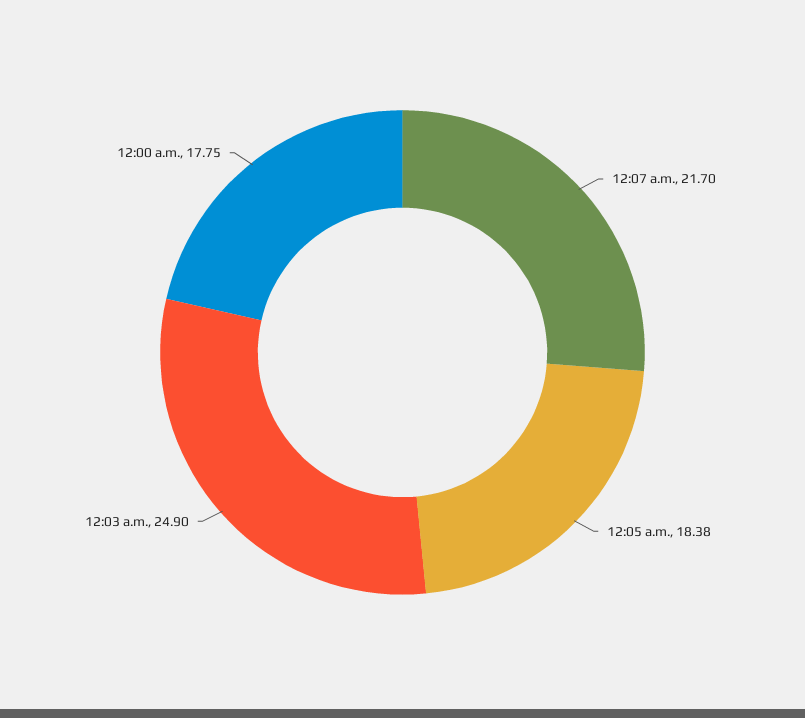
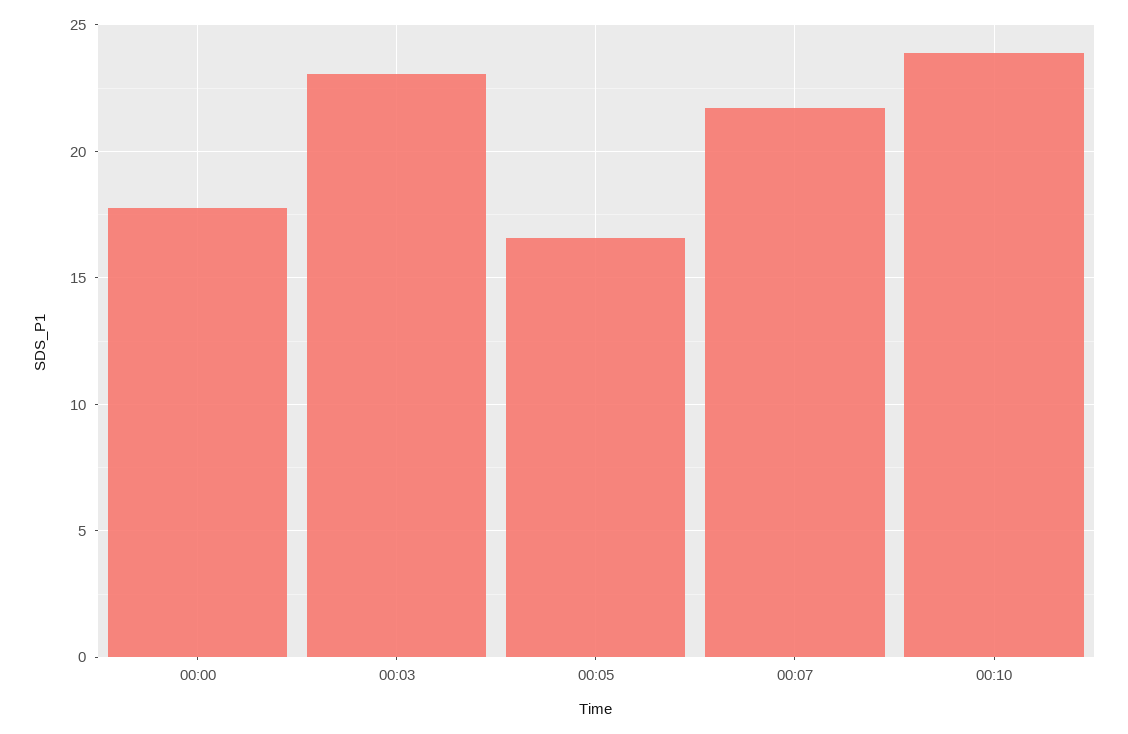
12:05 a.m.: 18.38 -> 16.5
12:03 a.m.: 24.9 -> 23
00:10: none -> 24

